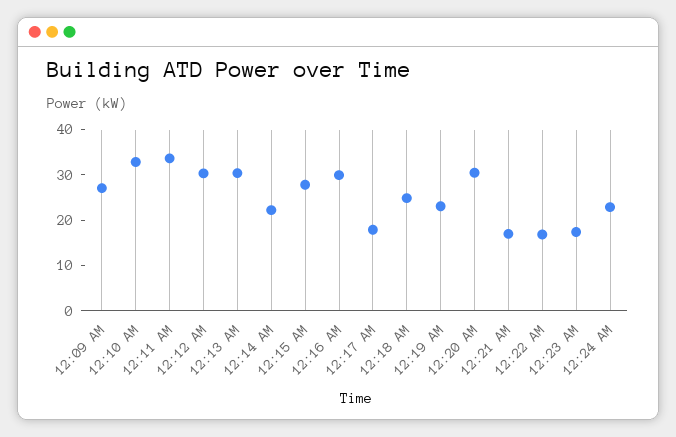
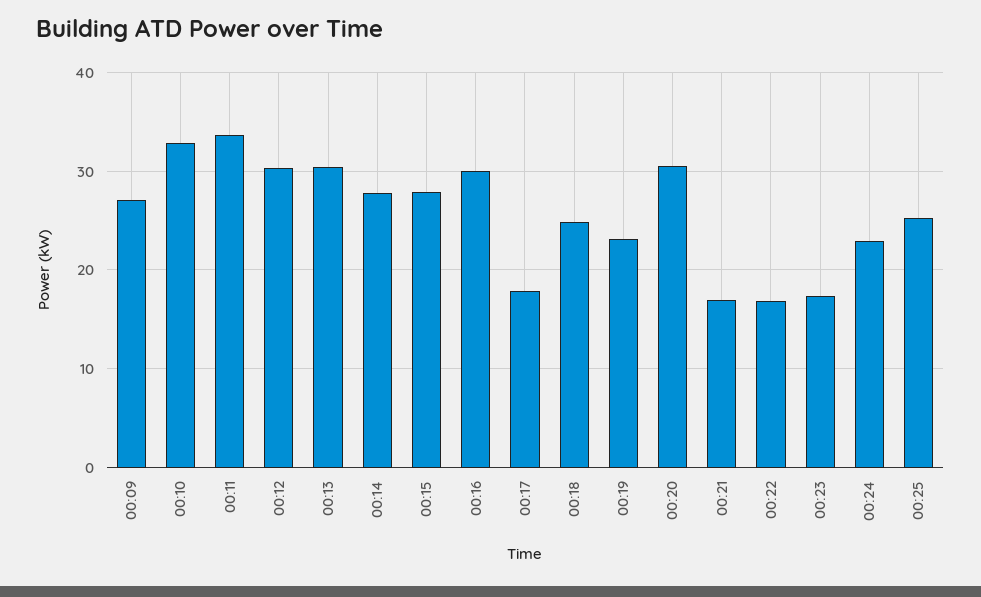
12:14 AM: 22 -> 28
00:25: none -> 25

